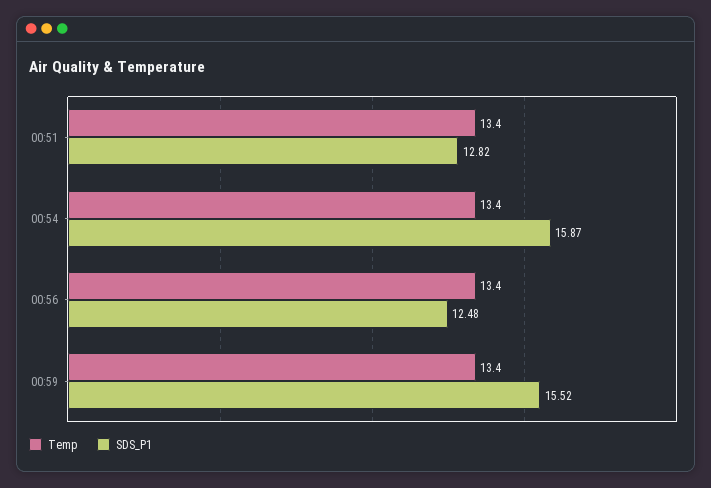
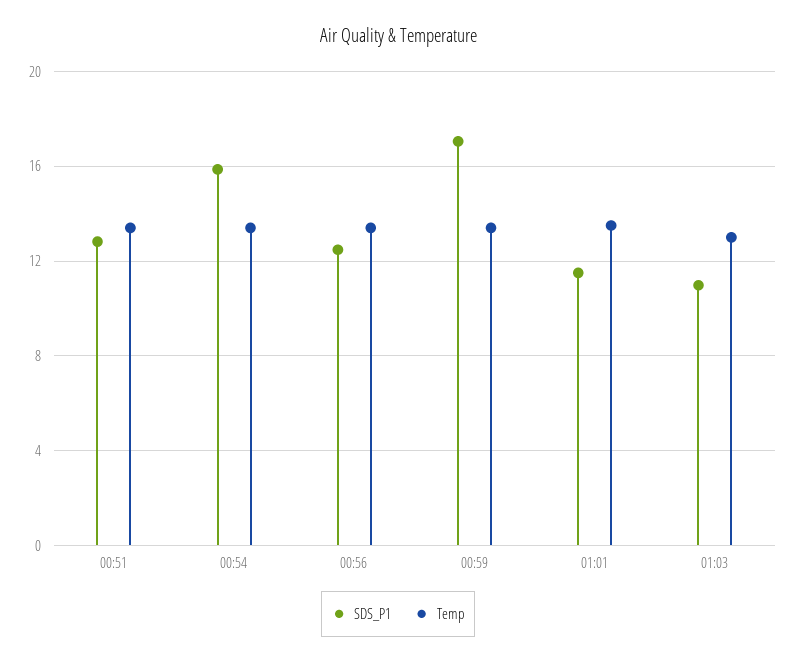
SDS_P1, 00:59: 15.52 -> 17
SDS_P1, 01:01: none -> 11.5
Temp, 01:01: none -> 13.5
SDS_P1, 01:03: none -> 11
Temp, 01:03: none -> 13

